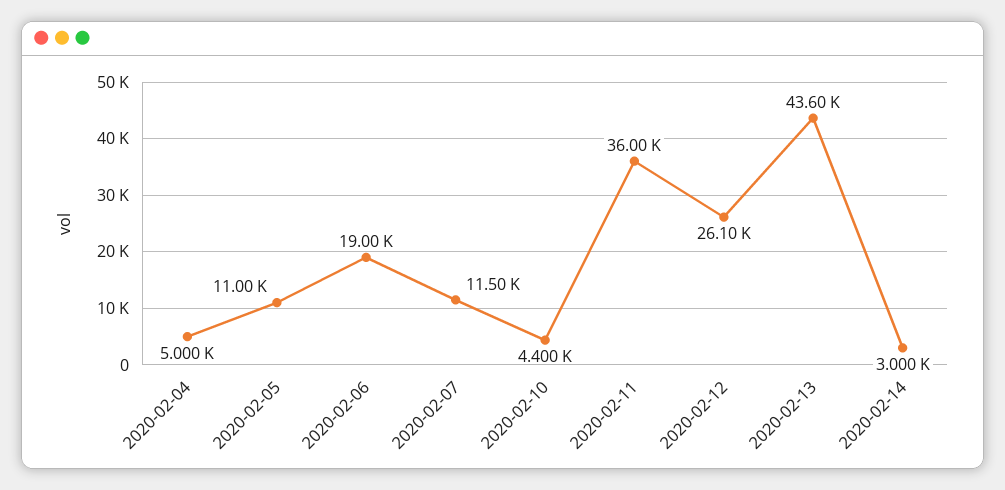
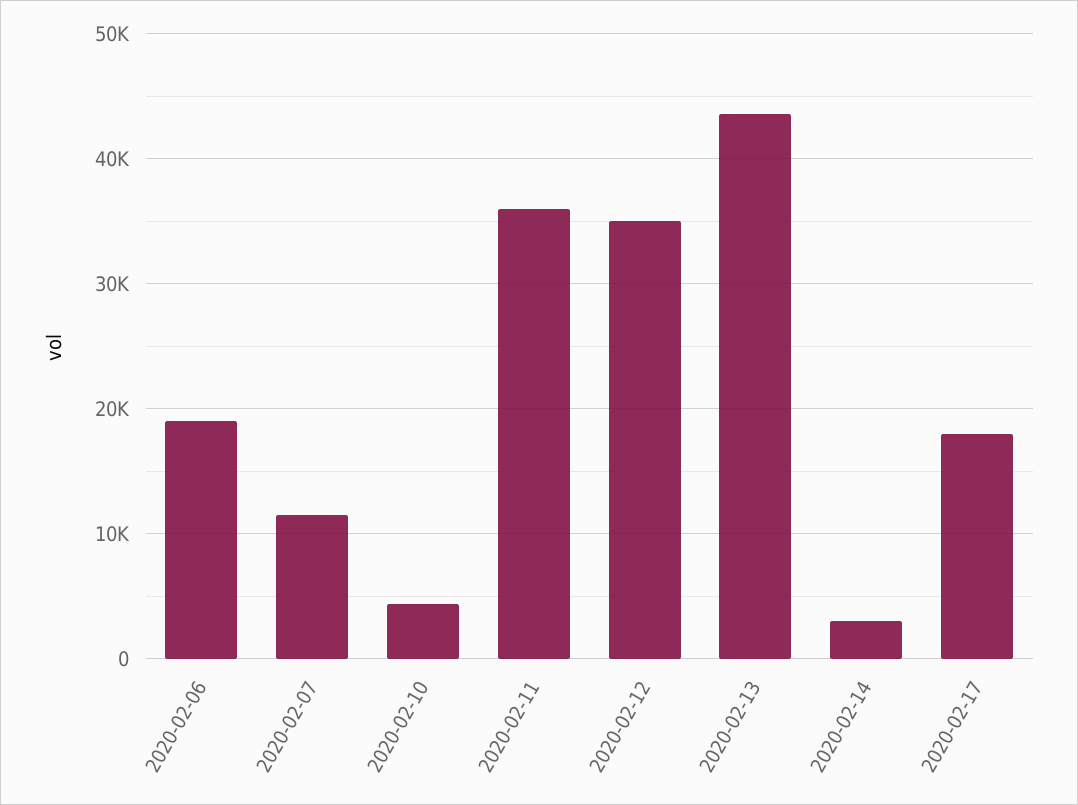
2020-02-04: 5000 -> none
2020-02-05: 11000 -> none
2020-02-12: 26100 -> 35000
2020-02-17: none -> 18000

